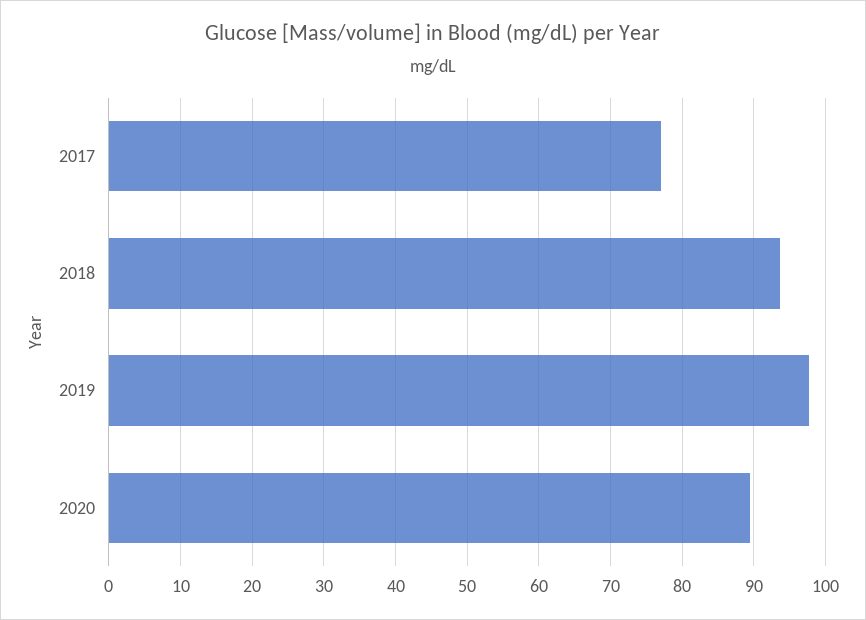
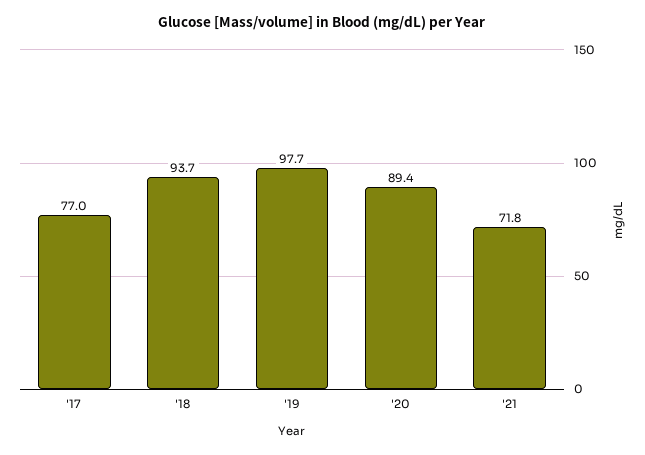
'21: none -> 71.8

